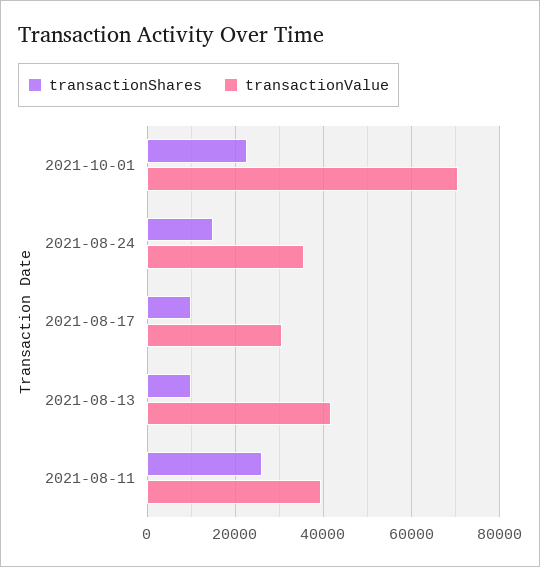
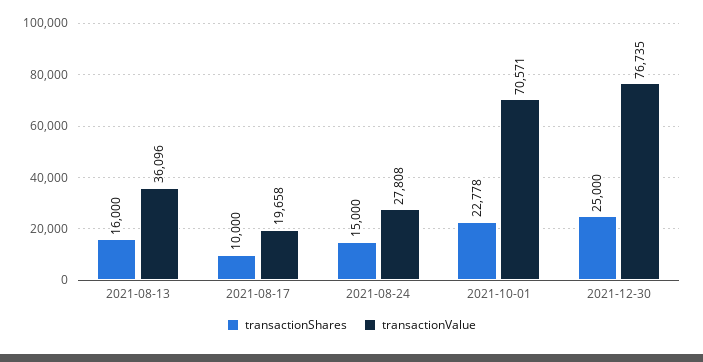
transactionValue, 2021-08-24: 36000 -> 27808
transactionValue, 2021-08-17: 30000 -> 19658
transactionShares, 2021-08-13: 10000 -> 16000
transactionValue, 2021-08-13: 42000 -> 36096
transactionShares, 2021-08-11: 26000 -> none
transactionValue, 2021-08-11: 40000 -> none
transactionShares, 2021-12-30: none -> 25000
transactionValue, 2021-12-30: none -> 76735

